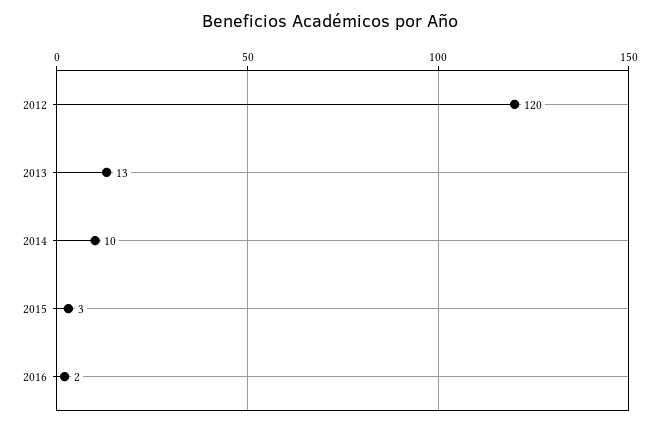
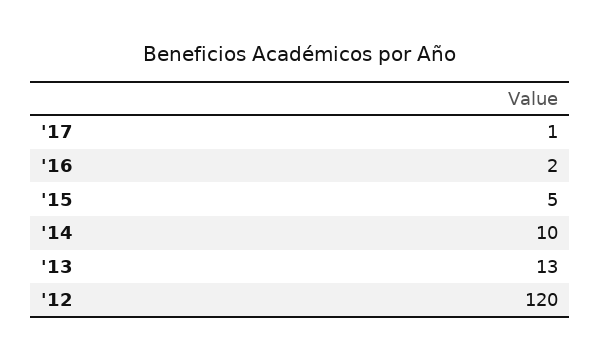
2015: 3 -> 5
'17: none -> 1

